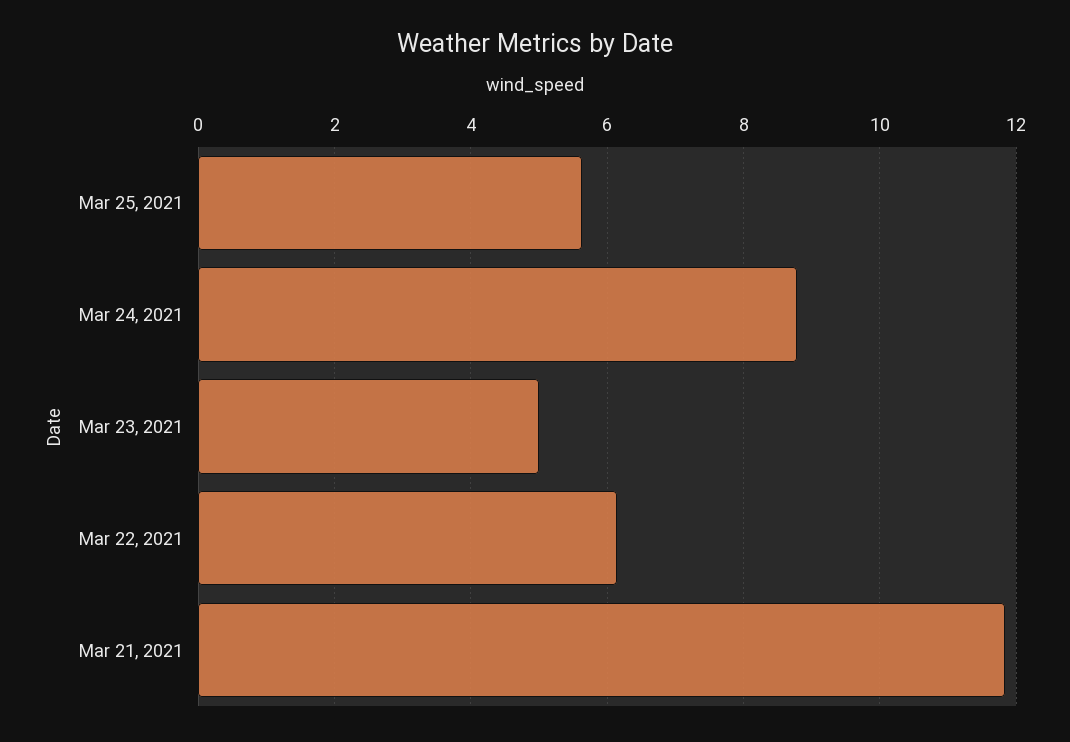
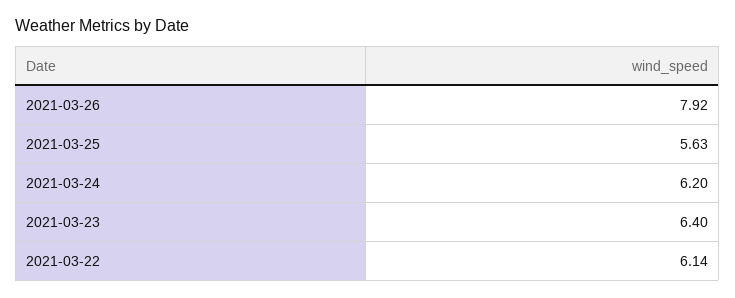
Mar 24, 2021: 8.8 -> 6.2
Mar 23, 2021: 5 -> 6.4
Mar 21, 2021: 11.8 -> none
2021-03-26: none -> 7.92

